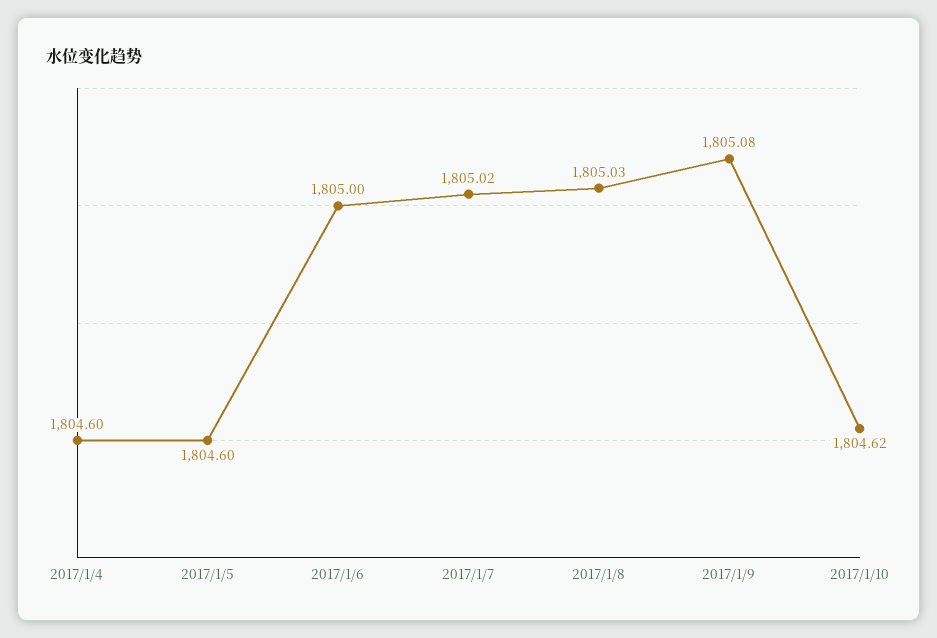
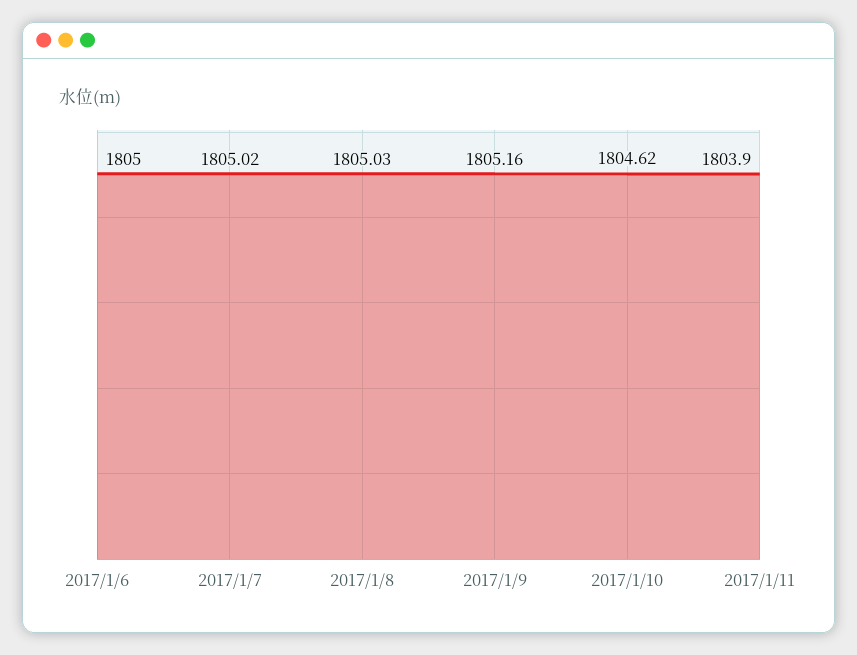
2017/1/4: 1804.6 -> none
2017/1/5: 1804.6 -> none
2017/1/9: 1805.08 -> 1805.16
2017/1/11: none -> 1803.9

